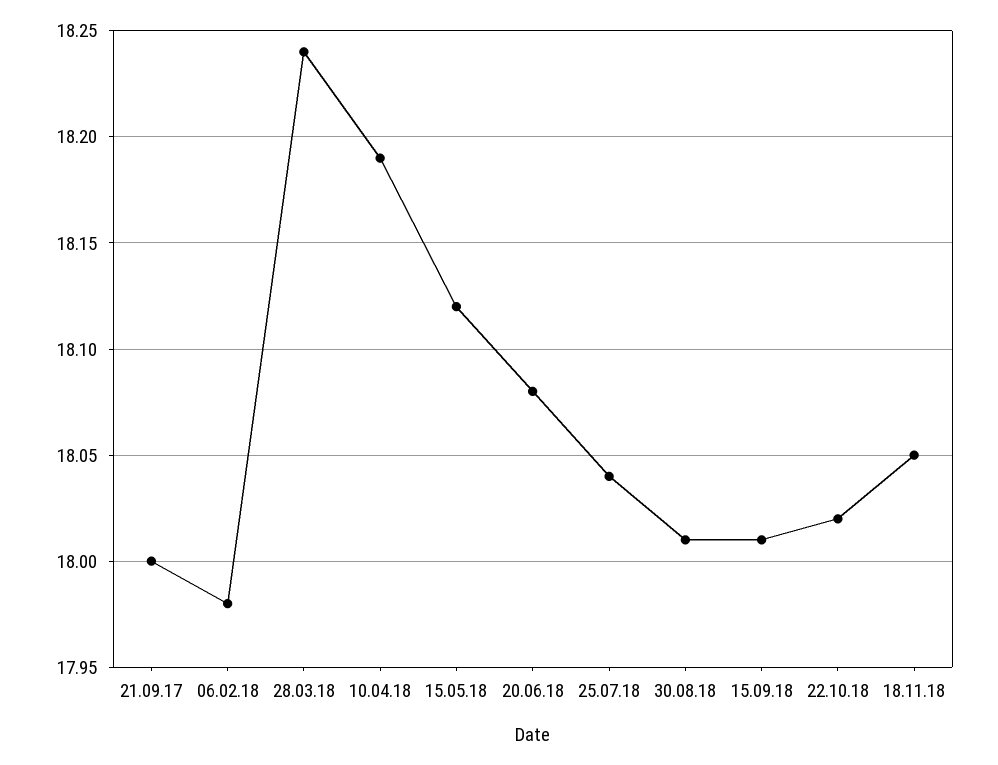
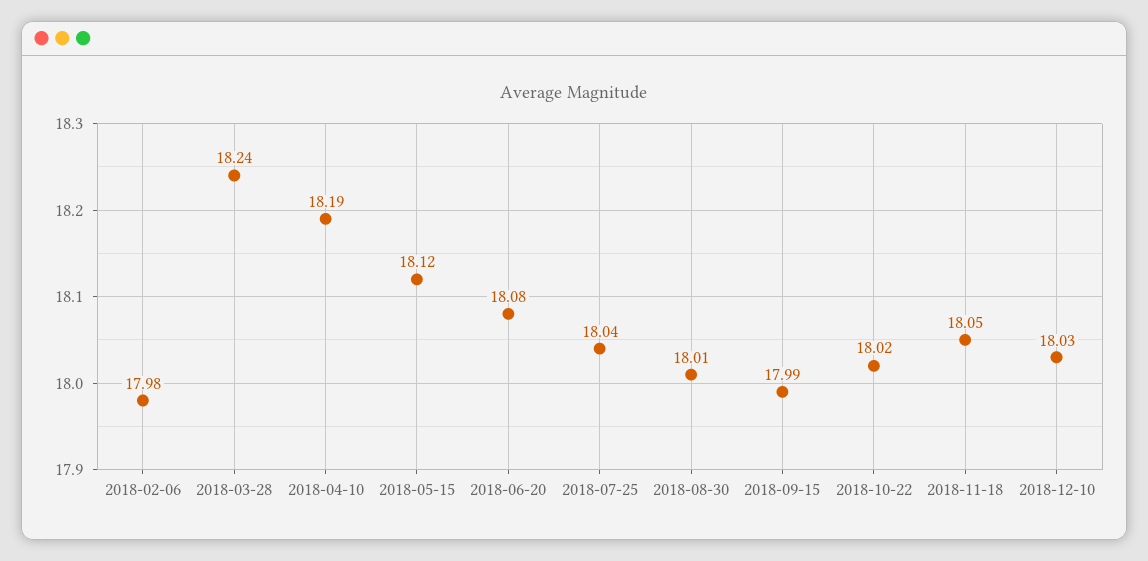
21.09.17: 18 -> none
15.09.18: 18.01 -> 17.99
2018-12-10: none -> 18.03

